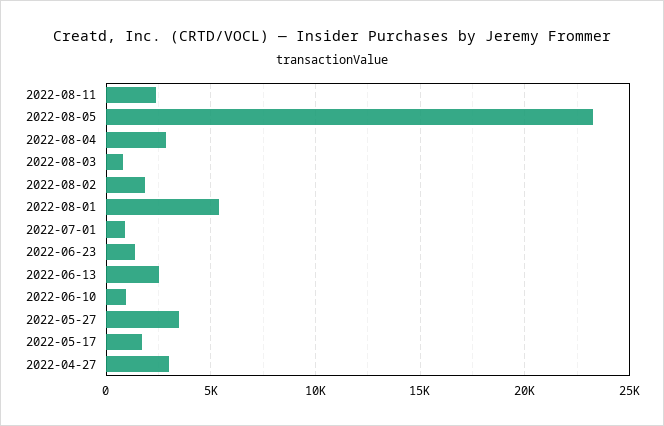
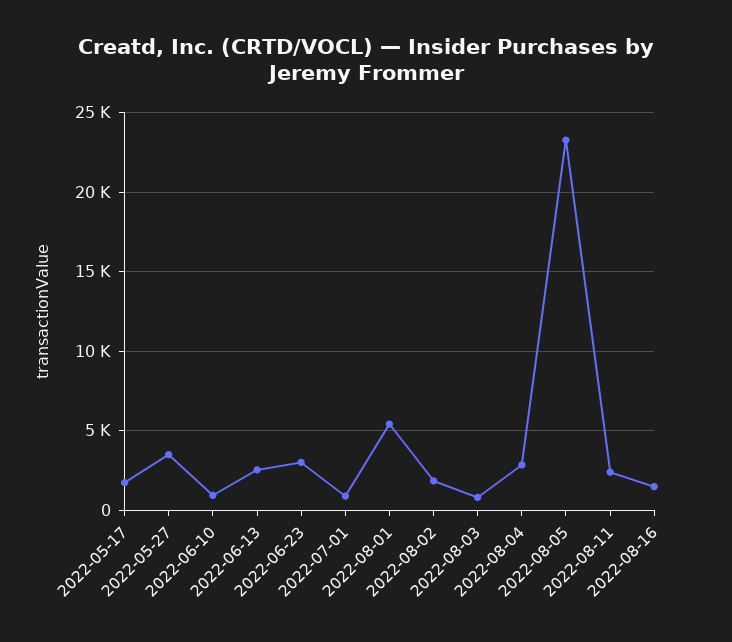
2022-06-23: 1500 -> 3000
2022-04-27: 3000 -> none
2022-08-16: none -> 1500

